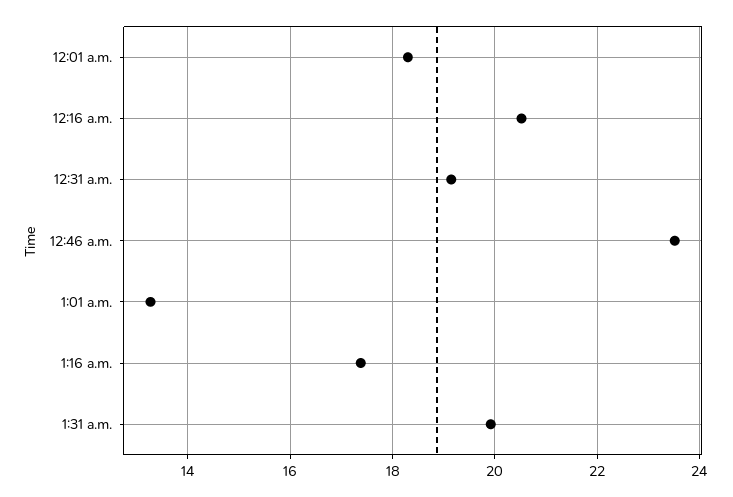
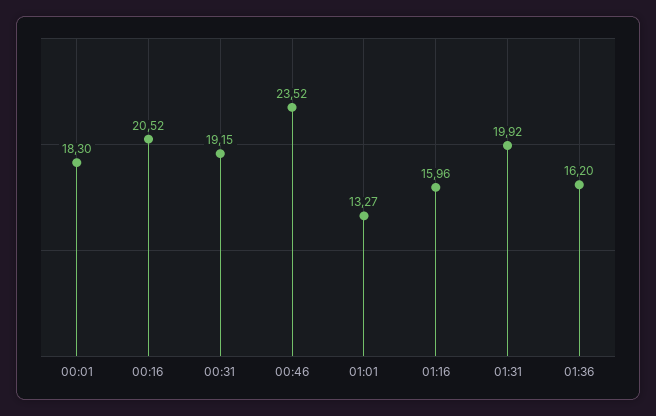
1:16 a.m.: 17.4 -> 15.96
01:36: none -> 16.2

